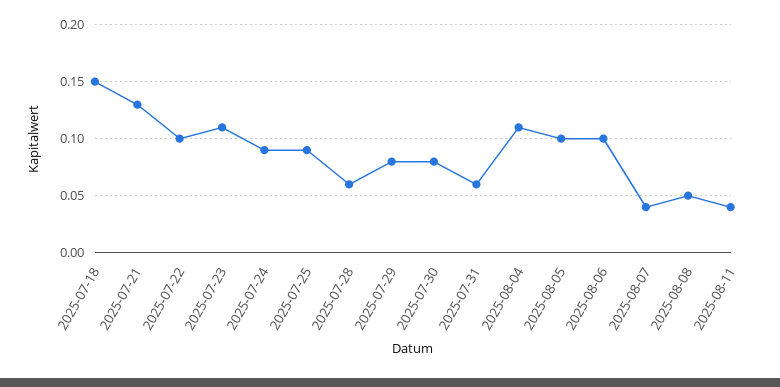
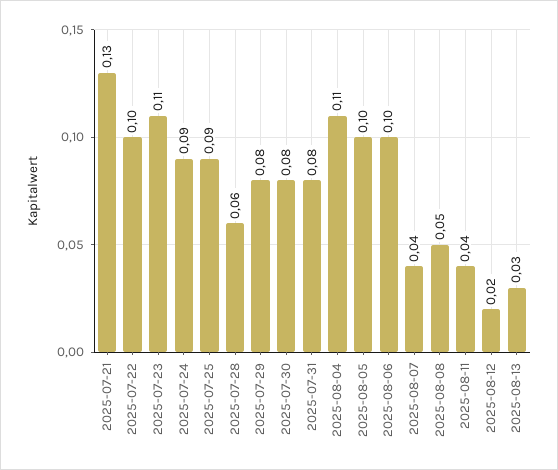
2025-07-18: 0.15 -> none
2025-07-31: 0.06 -> 0.08
2025-08-12: none -> 0.02
2025-08-13: none -> 0.03

